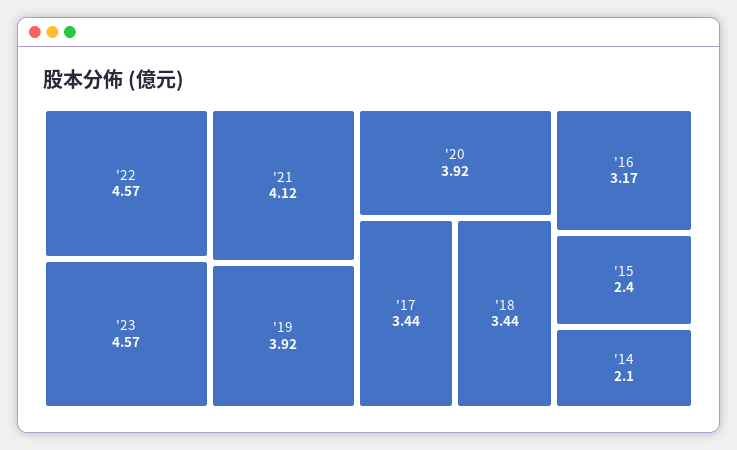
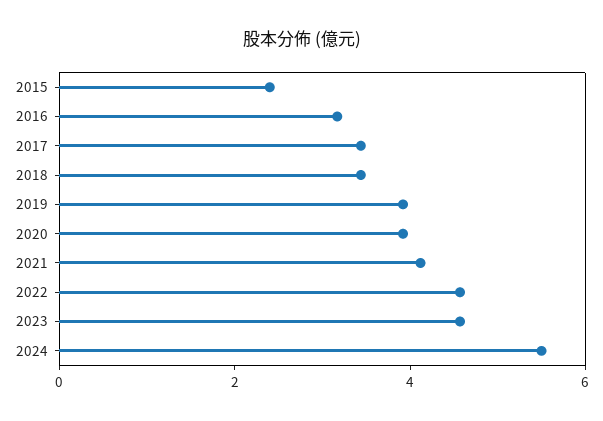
'14: 2.1 -> none
2024: none -> 5.5

